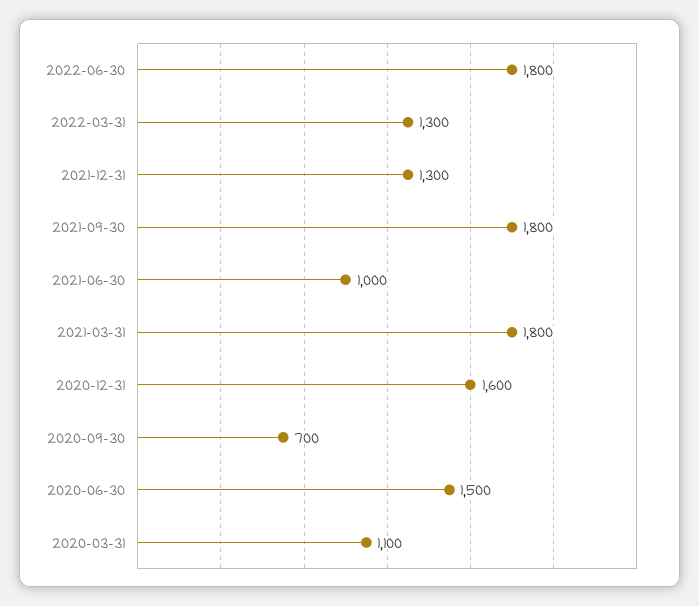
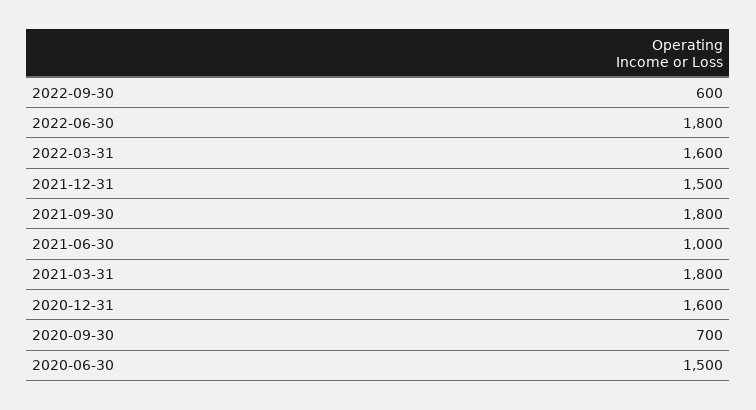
2022-03-31: 1300 -> 1600
2021-12-31: 1300 -> 1500
2020-03-31: 1100 -> none
2022-09-30: none -> 600

